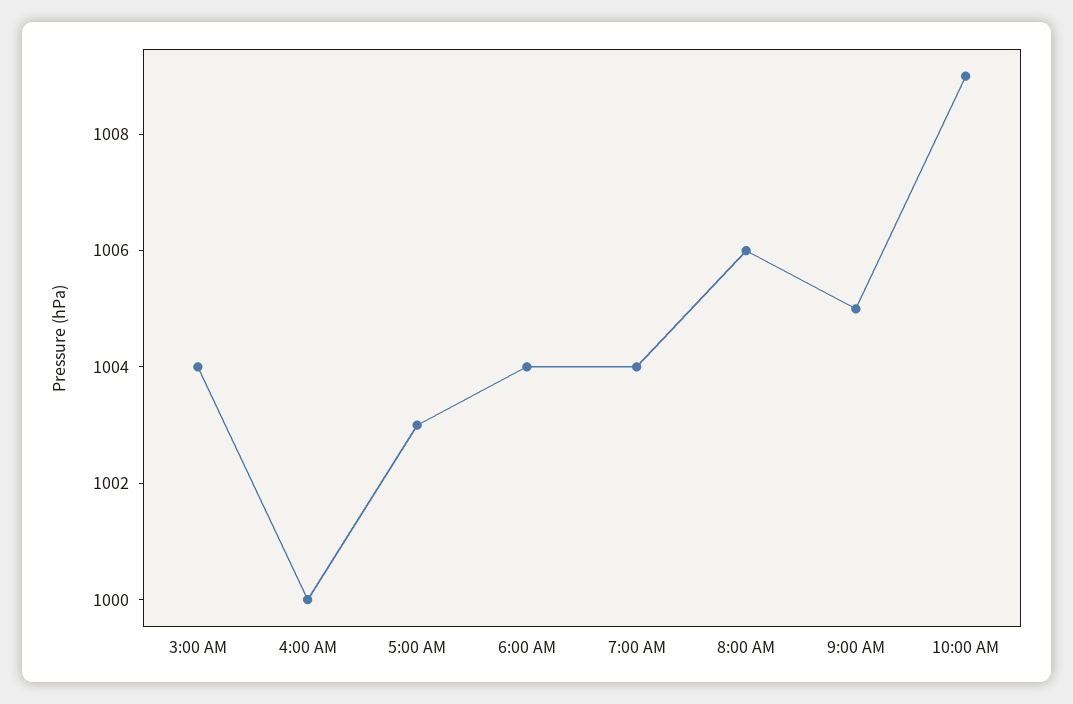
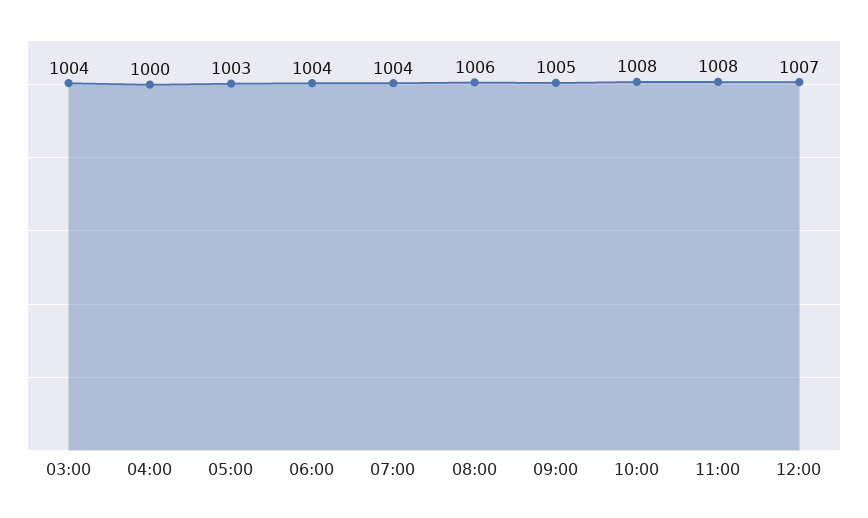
10:00 AM: 1009 -> 1008
11:00: none -> 1008
12:00: none -> 1007

